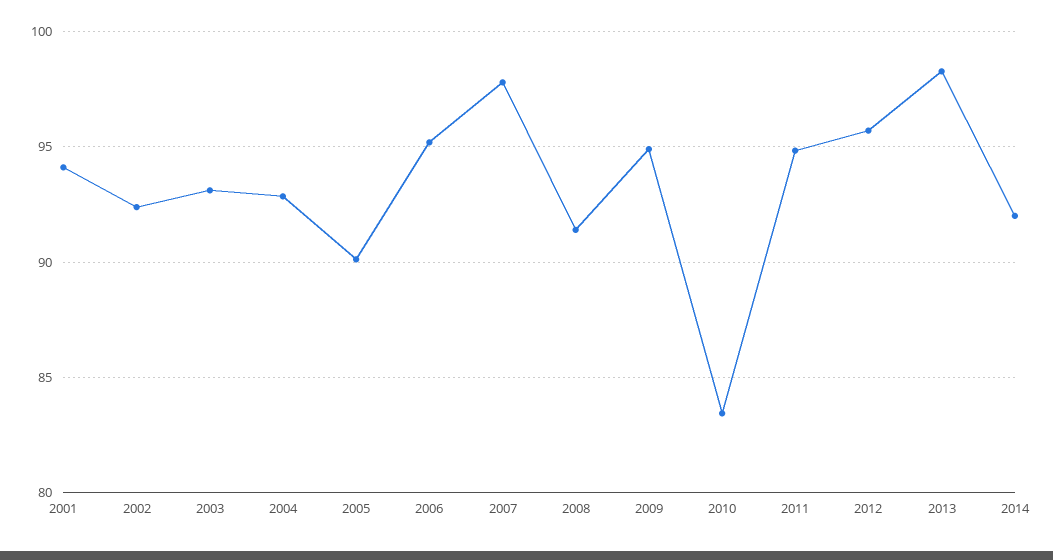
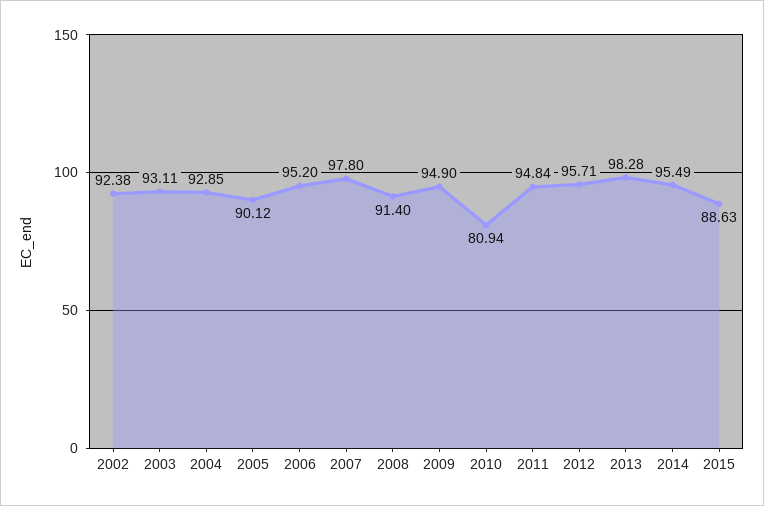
2001: 94 -> none
2010: 83.5 -> 80.94
2014: 92 -> 95.49
2015: none -> 88.63

